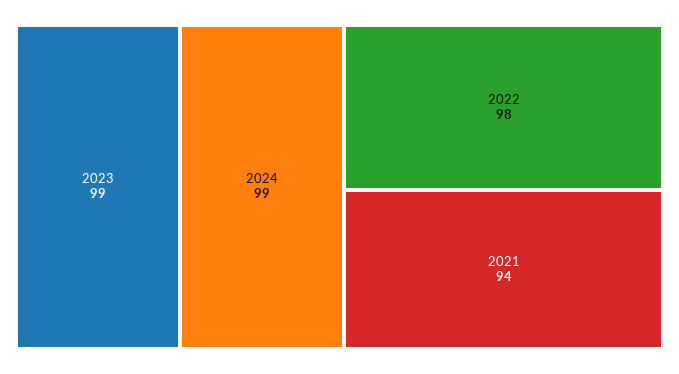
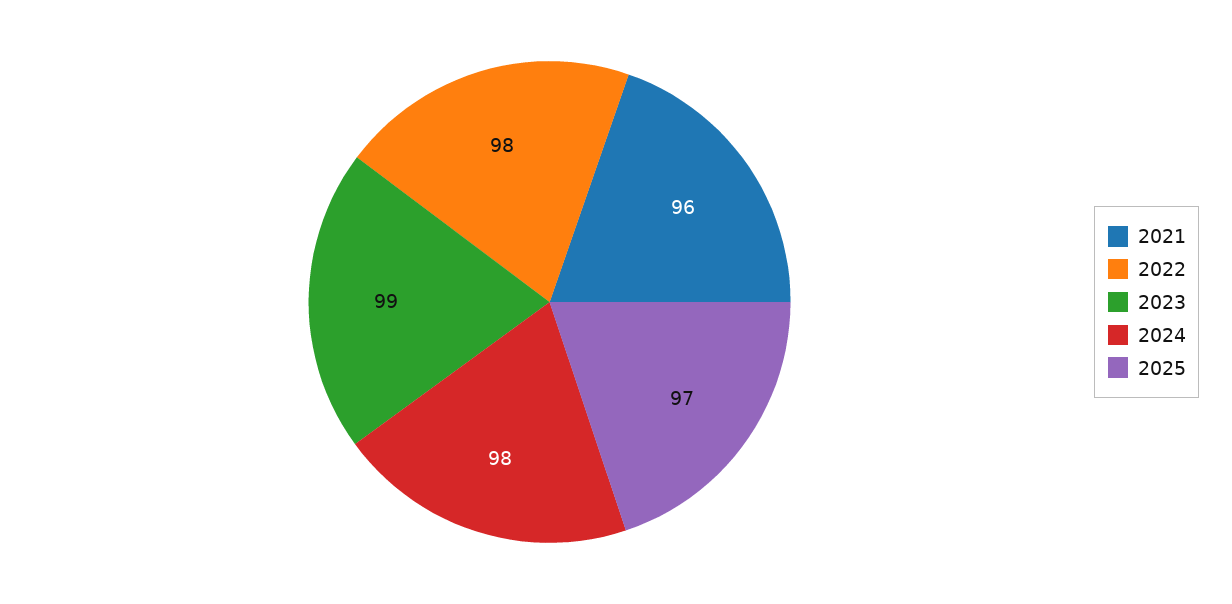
2024: 99 -> 98
2021: 94 -> 96
2025: none -> 97

